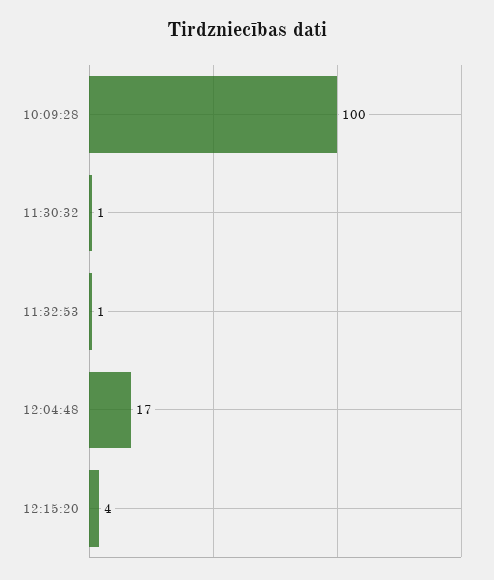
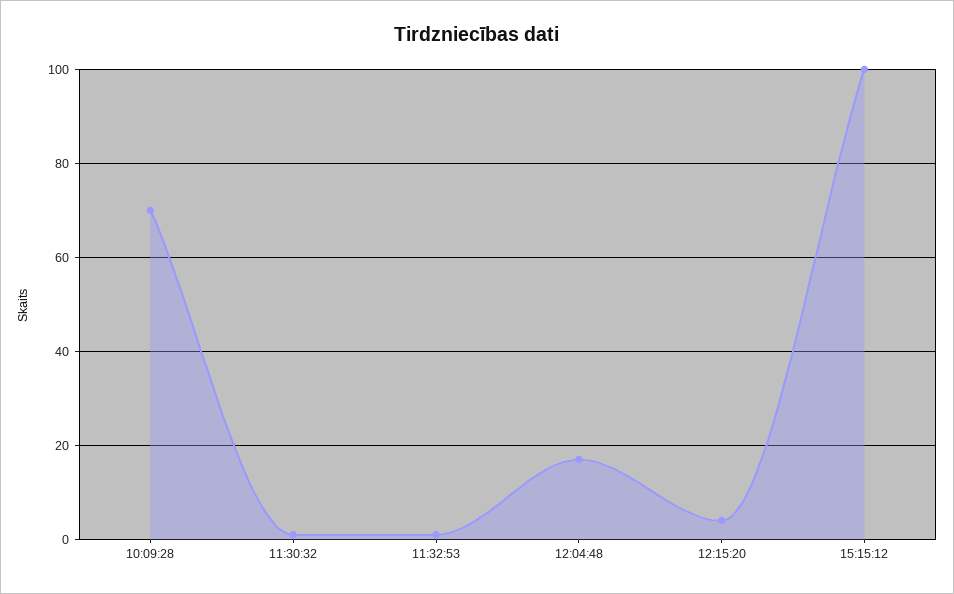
10:09:28: 100 -> 70
15:15:12: none -> 100

